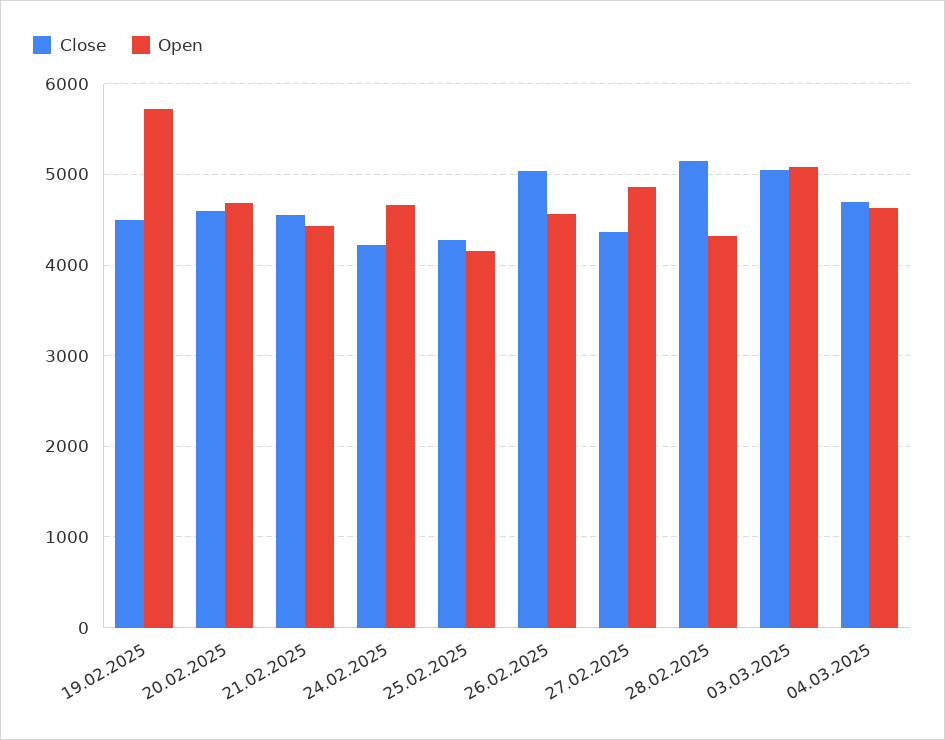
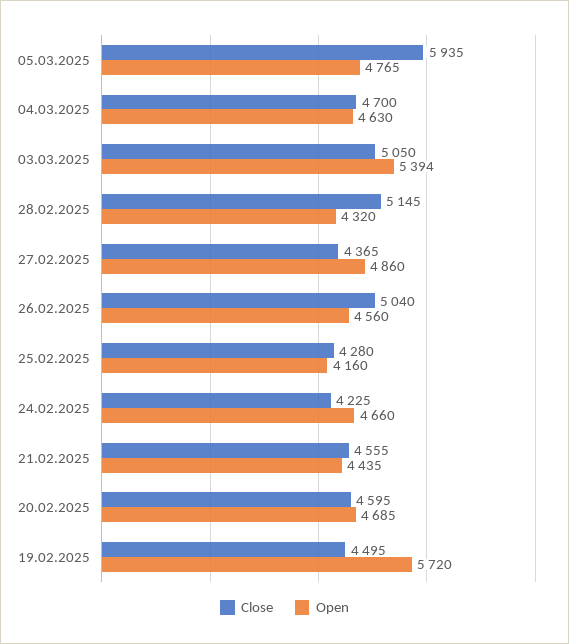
Open, 03.03.2025: 5100 -> 5394
Close, 05.03.2025: none -> 5935
Open, 05.03.2025: none -> 4765

